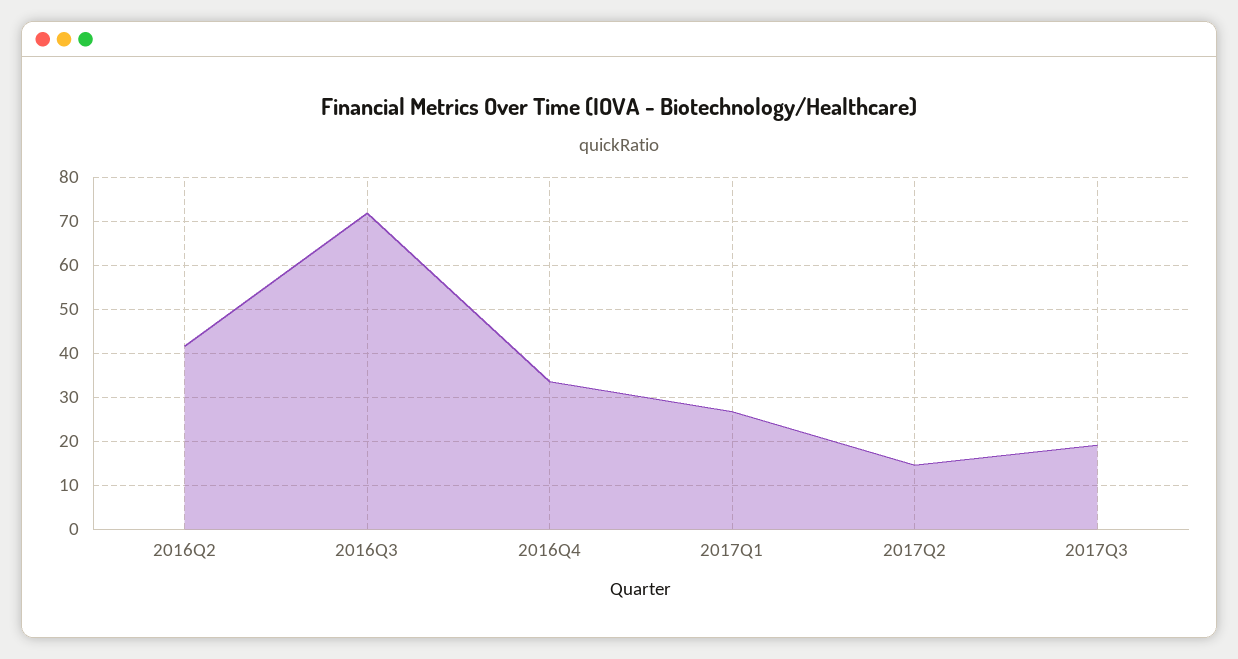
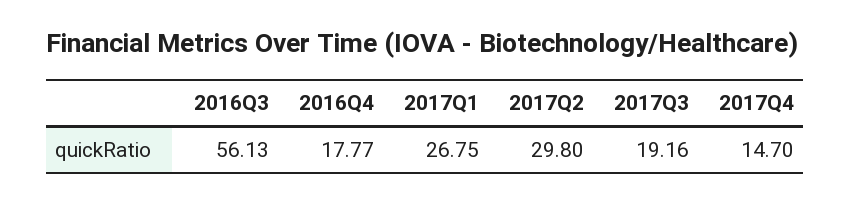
2016Q2: 42 -> none
2016Q3: 72 -> 56.13
2016Q4: 34 -> 17.77
2017Q2: 14 -> 29.8
2017Q4: none -> 14.7

